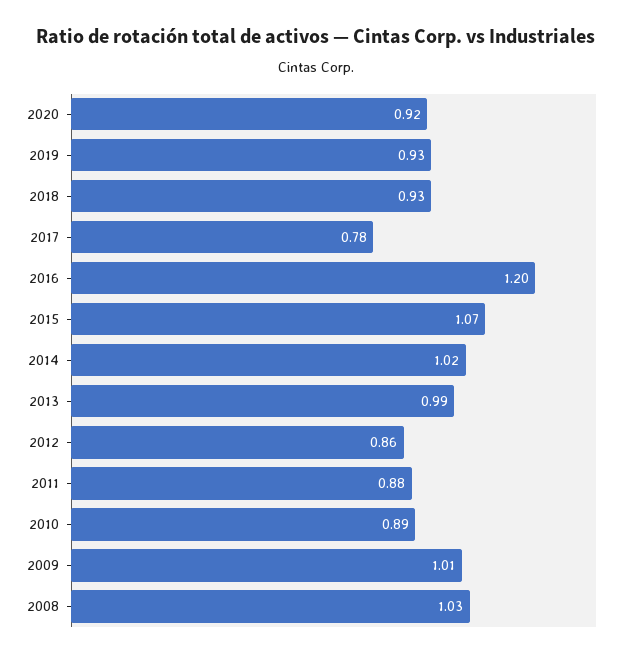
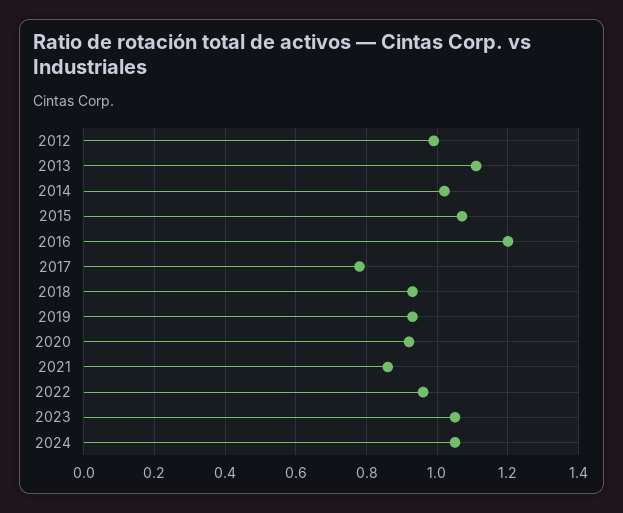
2013: 0.99 -> 1.1
2012: 0.86 -> 1
2011: 0.88 -> none
2010: 0.89 -> none
2009: 1.01 -> none
2008: 1.03 -> none
2021: none -> 0.85
2022: none -> 0.95
2023: none -> 1.05
2024: none -> 1.05

